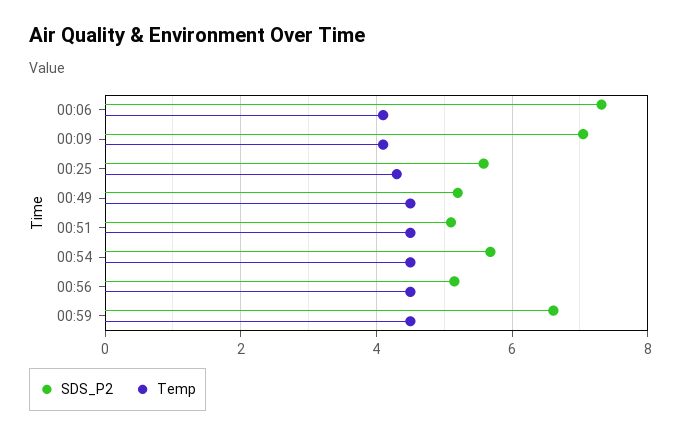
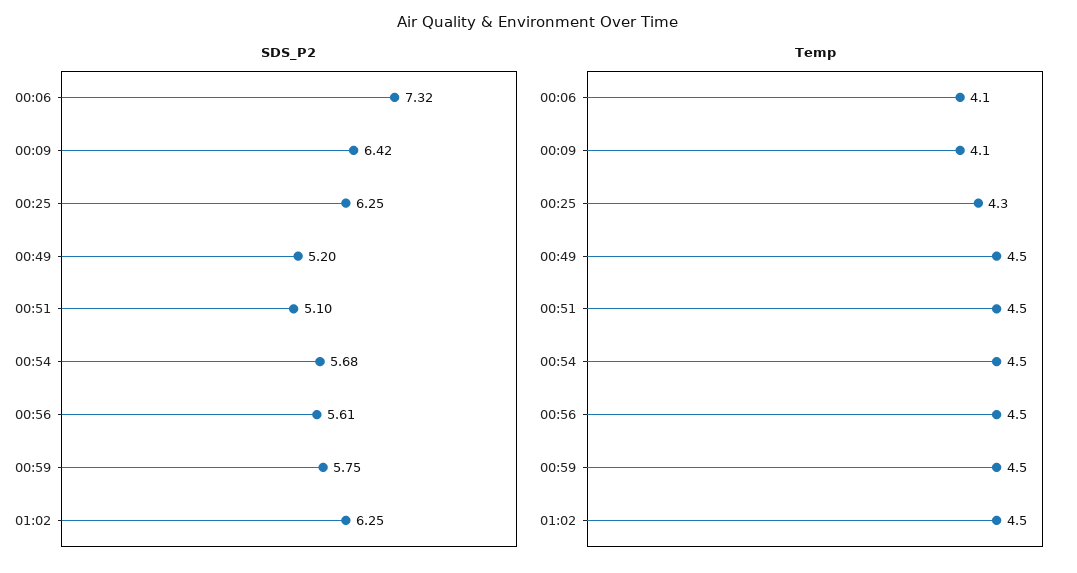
SDS_P2, 00:09: 7 -> 6.42
SDS_P2, 00:25: 5.6 -> 6.25
SDS_P2, 00:56: 5.2 -> 5.61
SDS_P2, 00:59: 6.6 -> 5.75
SDS_P2, 01:02: none -> 6.25
Temp, 01:02: none -> 4.5

